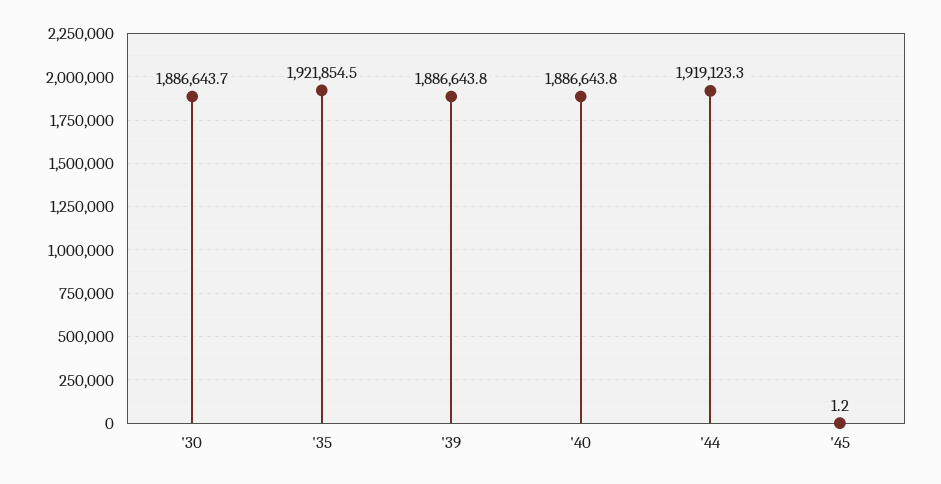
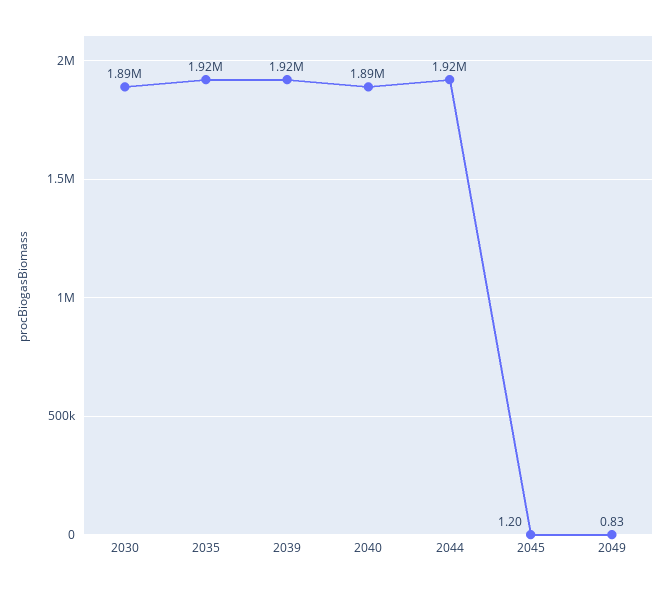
'39: 1886643.8 -> 1920000
2049: none -> 0.83

